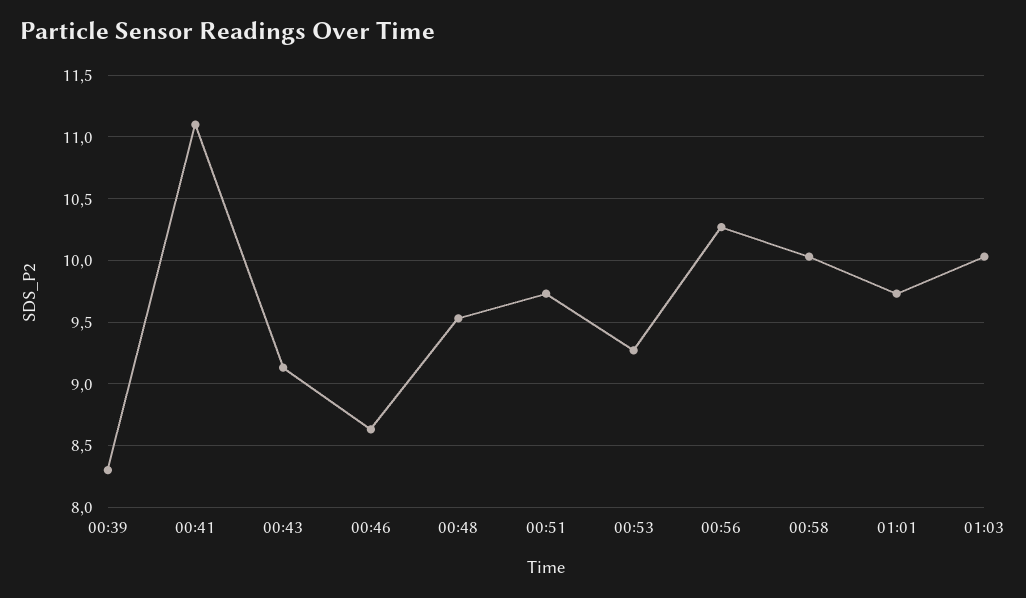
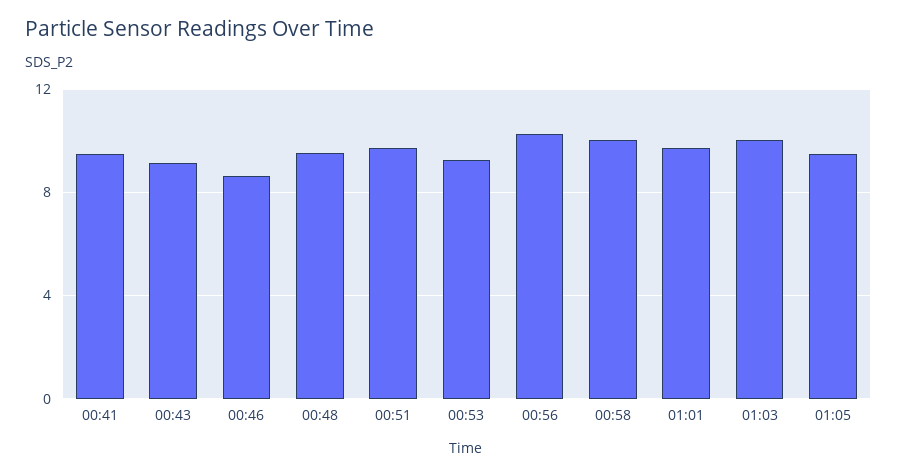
00:39: 8.3 -> none
00:41: 11.1 -> 9.5
01:05: none -> 9.5

